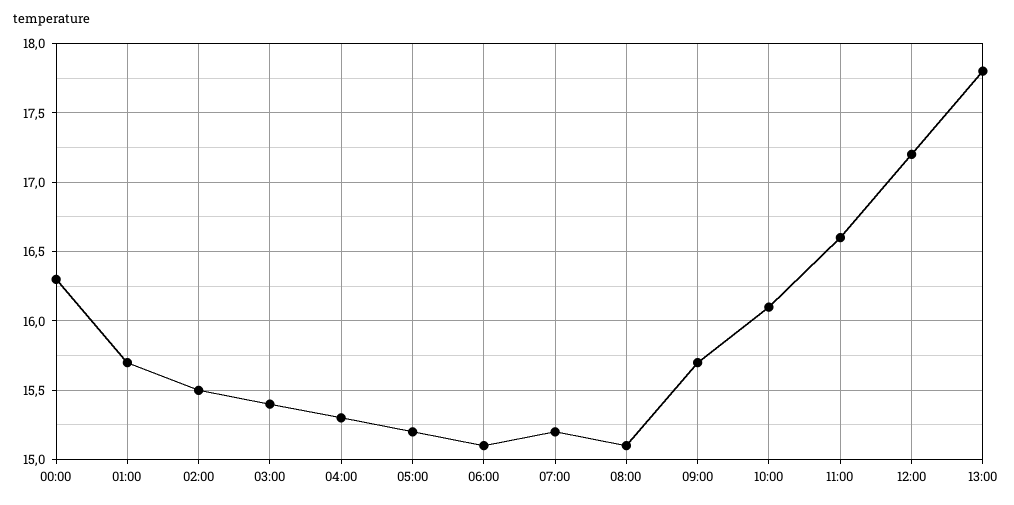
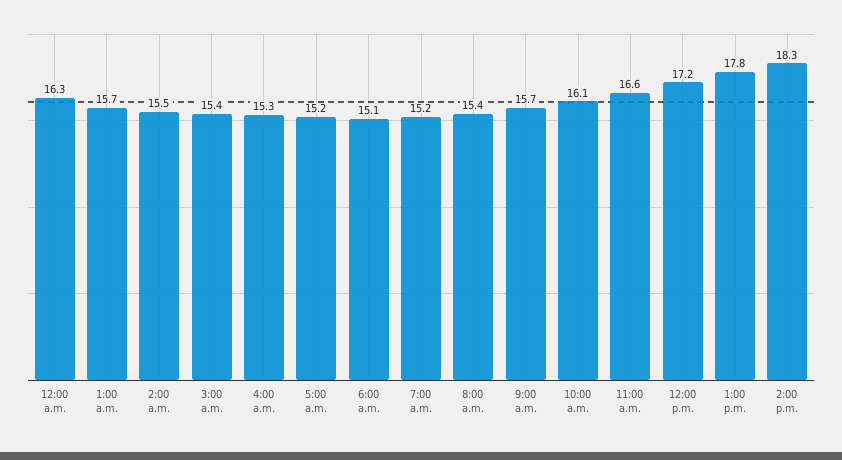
08:00: 15.1 -> 15.4
2:00 p.m.: none -> 18.3

